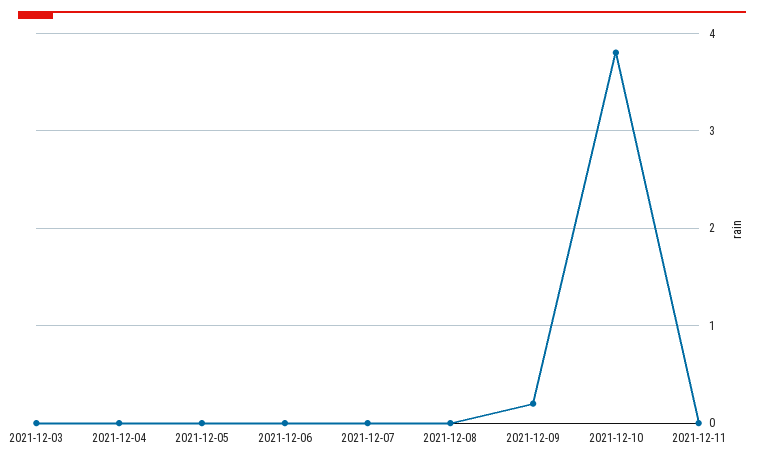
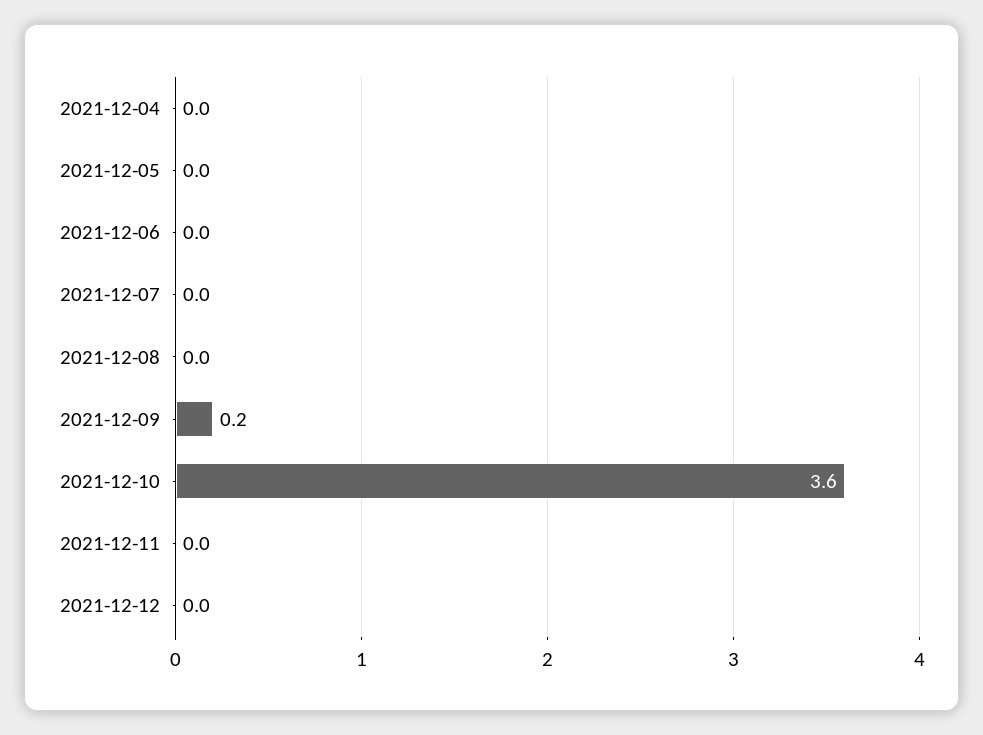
2021-12-03: 0 -> none
2021-12-10: 3.8 -> 3.6
2021-12-12: none -> 0

